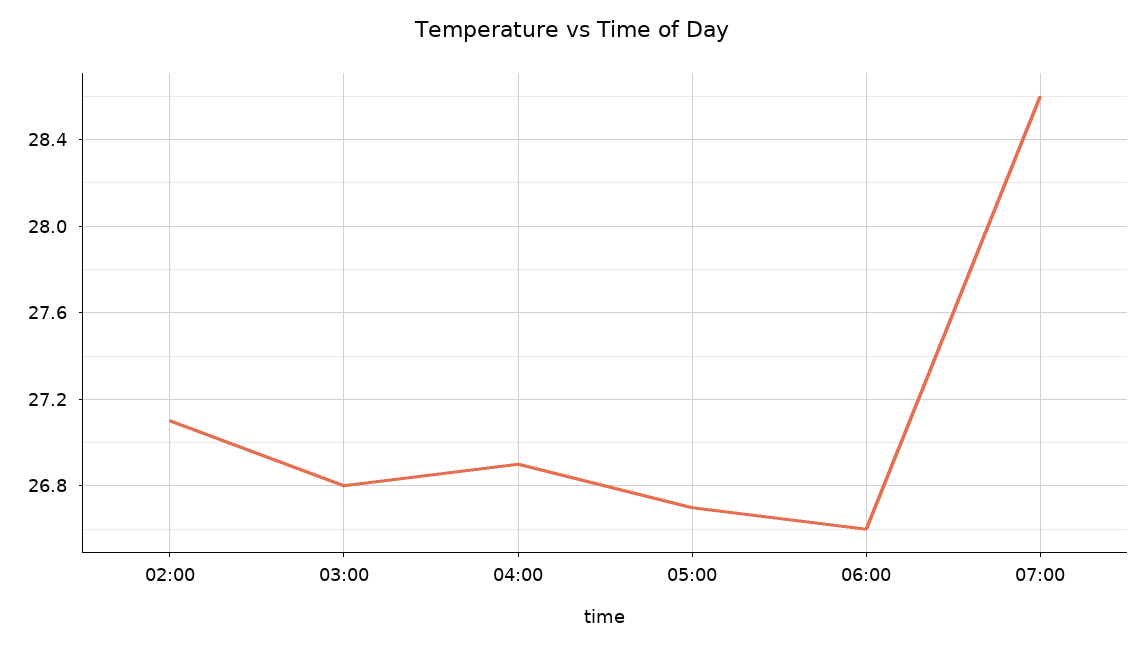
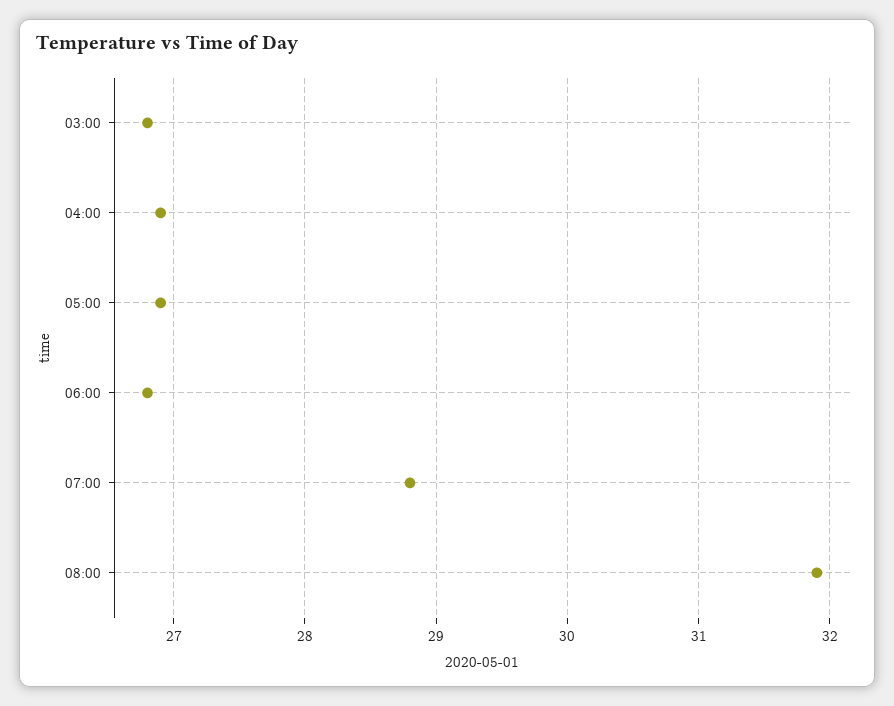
02:00: 27.1 -> none
05:00: 26.7 -> 26.9
06:00: 26.6 -> 26.8
07:00: 28.6 -> 28.8
08:00: none -> 31.9

